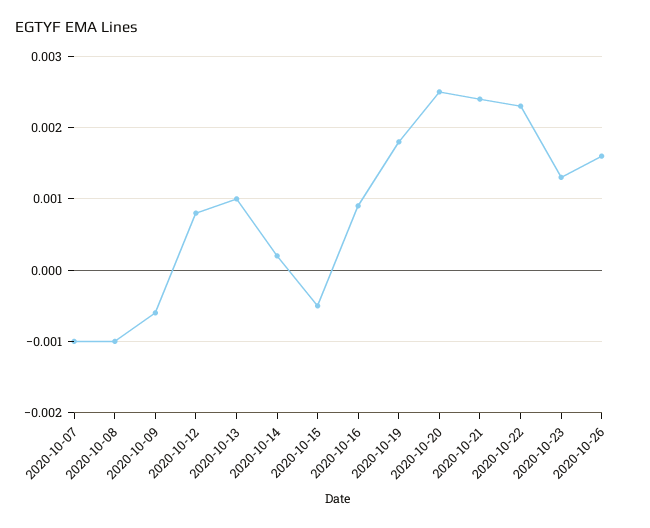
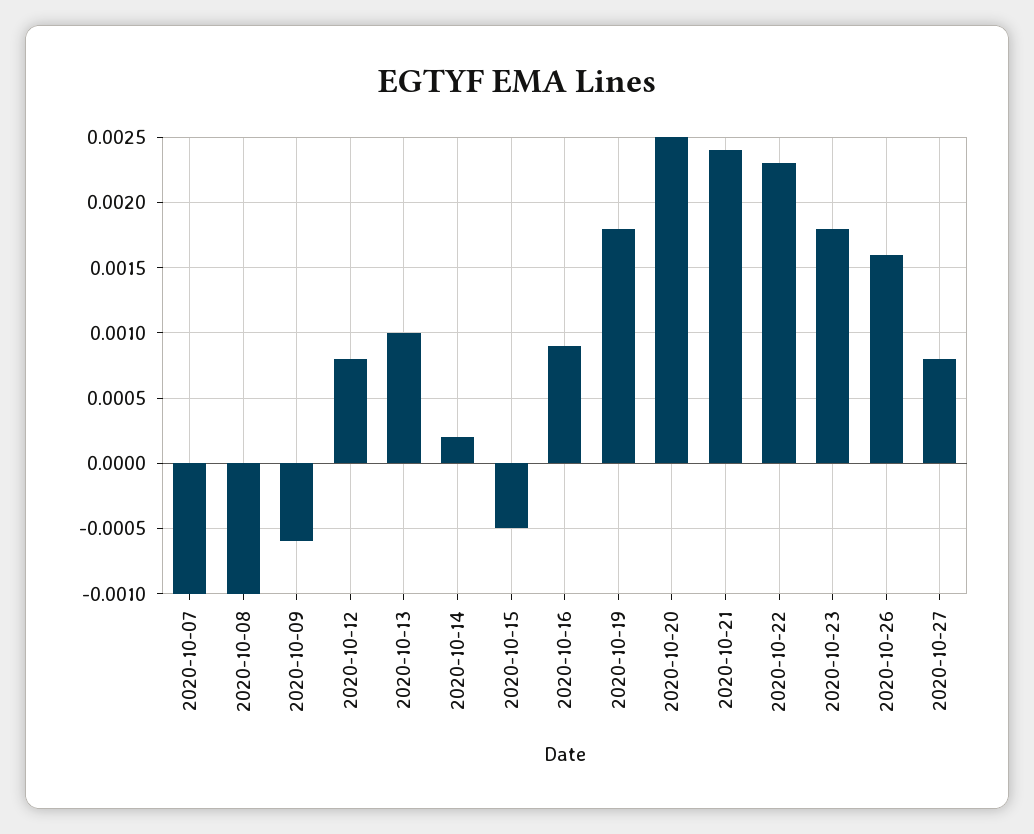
2020-10-23: 0.0013 -> 0.0018
2020-10-27: none -> 0.0008

